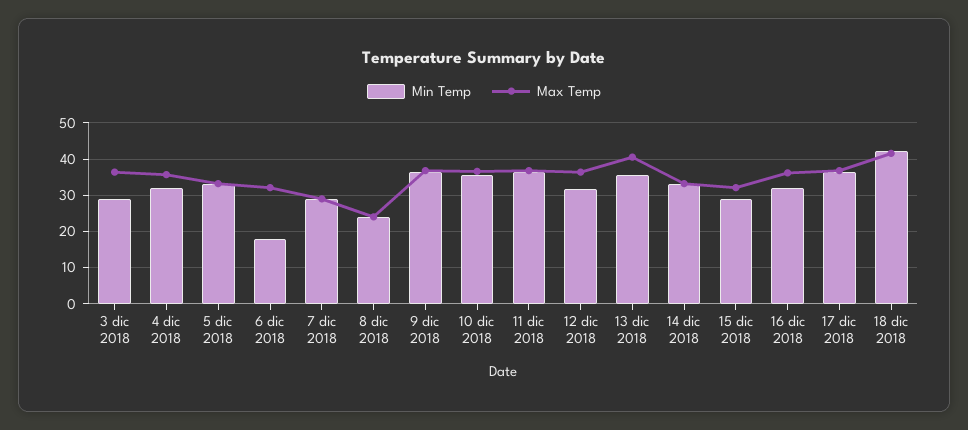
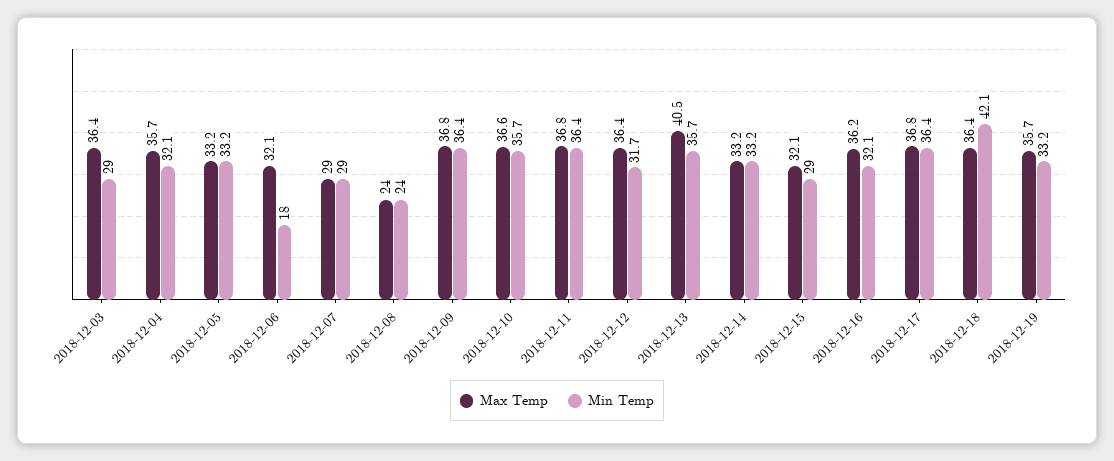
Max Temp, 18 dic 2018: 42 -> 36.4
Max Temp, 2018-12-19: none -> 35.7
Min Temp, 2018-12-19: none -> 33.2

